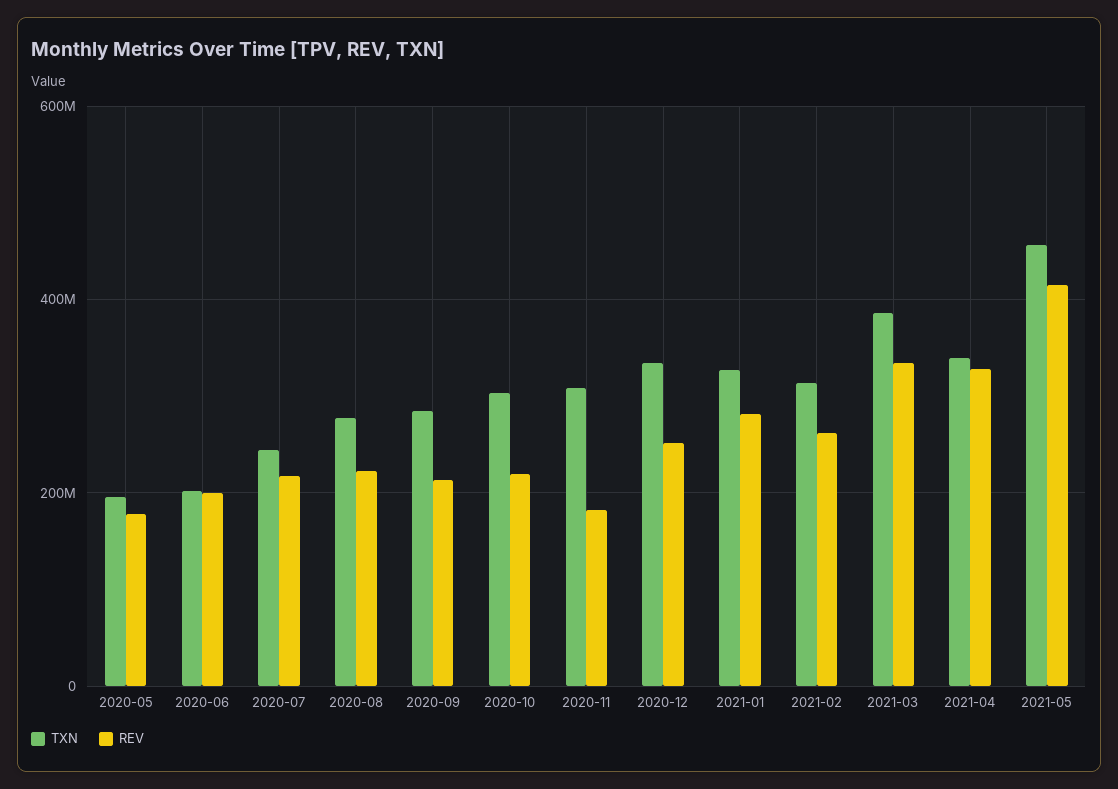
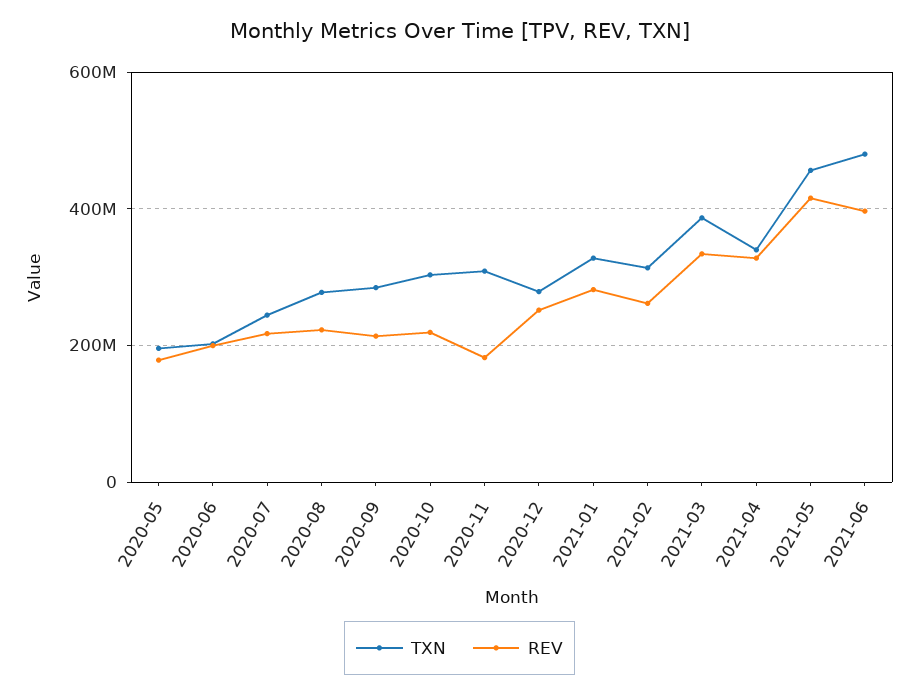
TXN, 2020-12: 340000000 -> 280000000
TXN, 2021-06: none -> 480000000
REV, 2021-06: none -> 400000000

